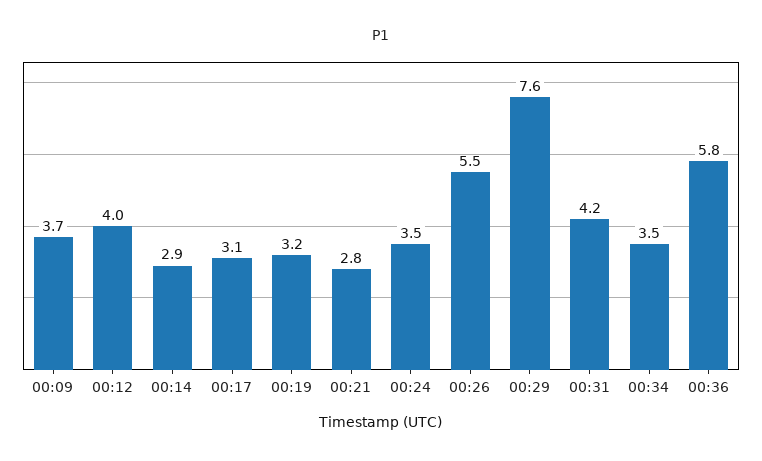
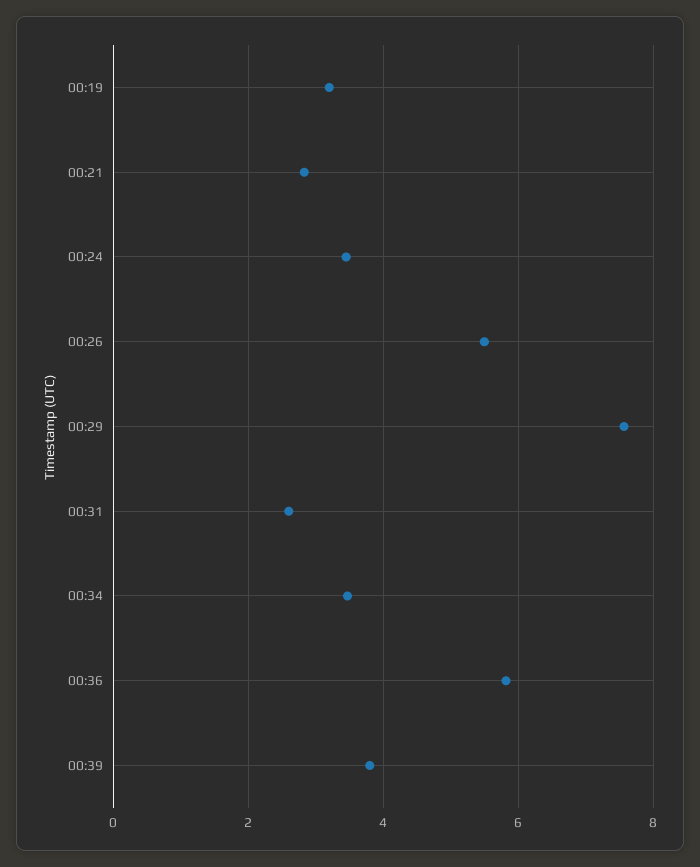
00:09: 3.7 -> none
00:12: 4 -> none
00:14: 2.9 -> none
00:17: 3.1 -> none
00:31: 4.2 -> 2.6
00:39: none -> 3.8

